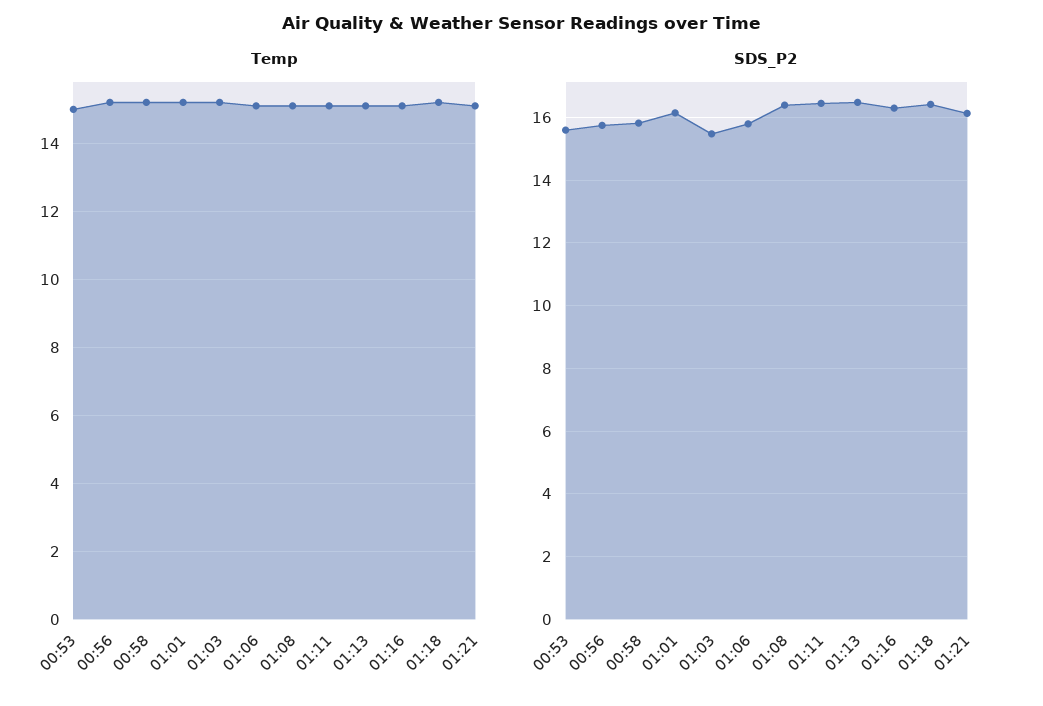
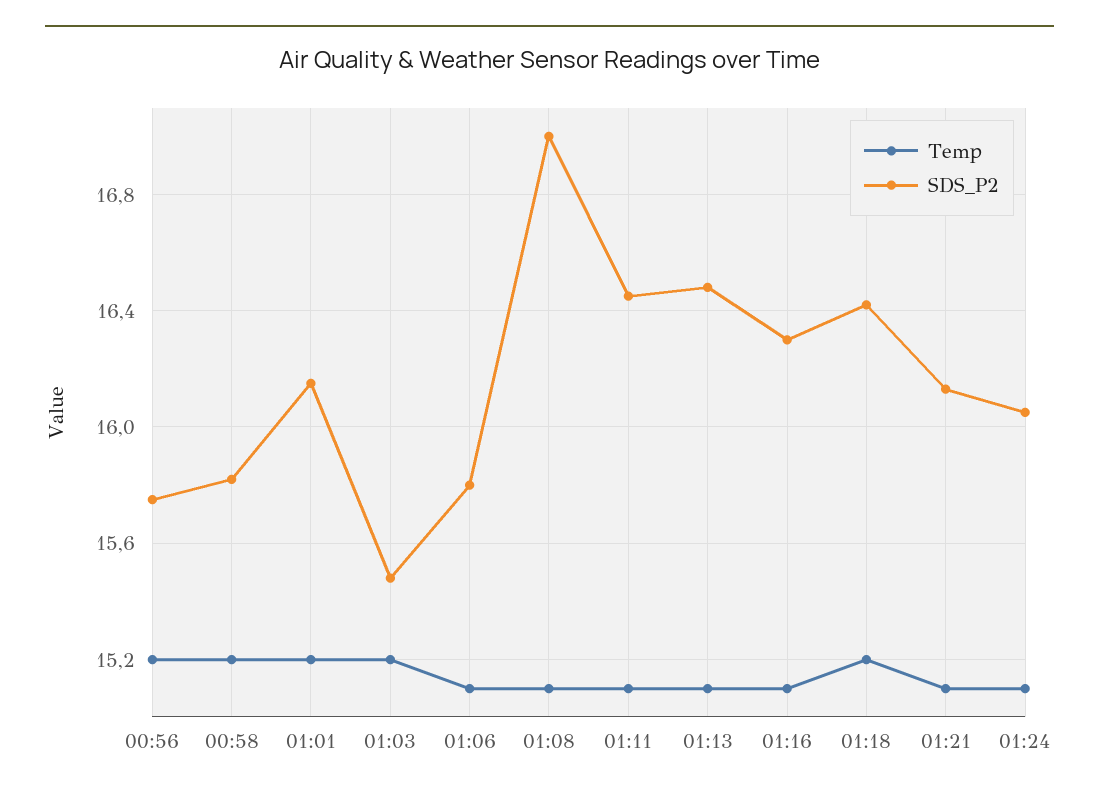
Temp, 00:53: 15 -> none
SDS_P2, 00:53: 15.6 -> none
SDS_P2, 01:08: 16.4 -> 17
Temp, 01:24: none -> 15.1
SDS_P2, 01:24: none -> 16.05

